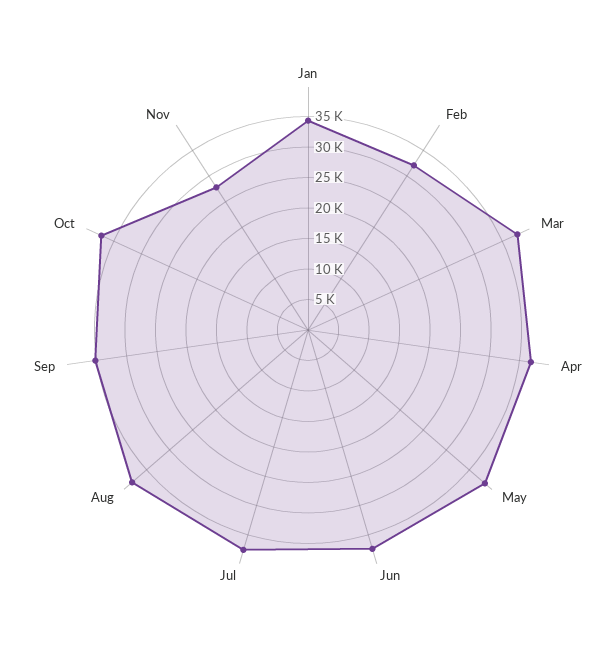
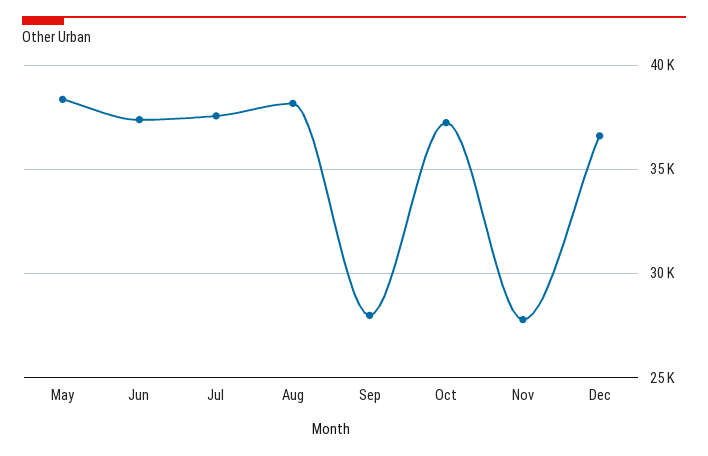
Jan: 35000 -> none
Feb: 32500 -> none
Mar: 37500 -> none
Apr: 37500 -> none
Sep: 35000 -> 28000
Dec: none -> 36500

